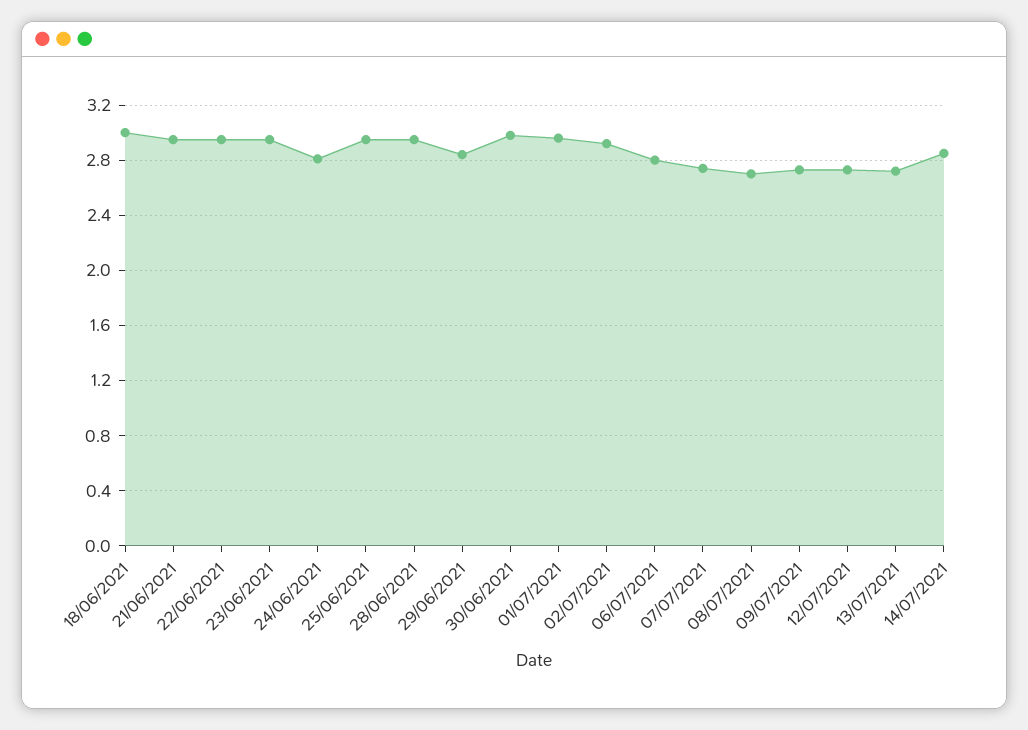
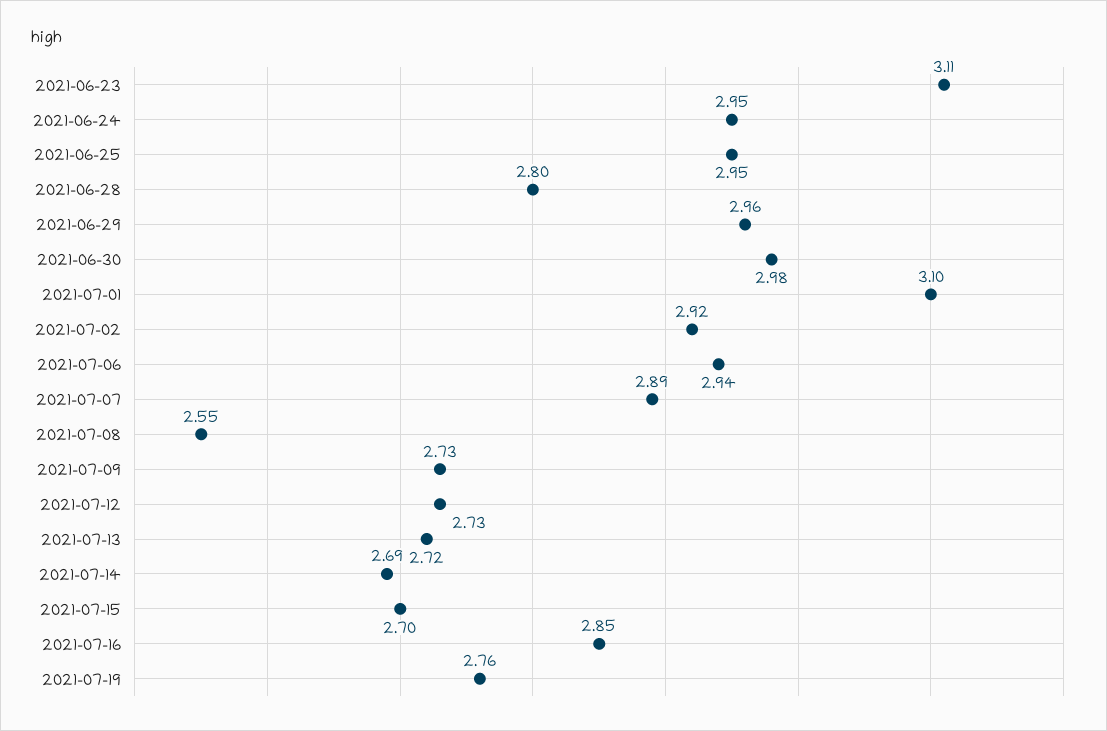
18/06/2021: 3 -> none
21/06/2021: 2.95 -> none
22/06/2021: 2.95 -> none
23/06/2021: 2.95 -> 3.11
24/06/2021: 2.8 -> 2.95
28/06/2021: 2.95 -> 2.8
29/06/2021: 2.85 -> 2.96
01/07/2021: 2.95 -> 3.1
06/07/2021: 2.8 -> 2.94
07/07/2021: 2.75 -> 2.89
08/07/2021: 2.7 -> 2.55
14/07/2021: 2.85 -> 2.69
2021-07-15: none -> 2.7
2021-07-16: none -> 2.85
2021-07-19: none -> 2.76

